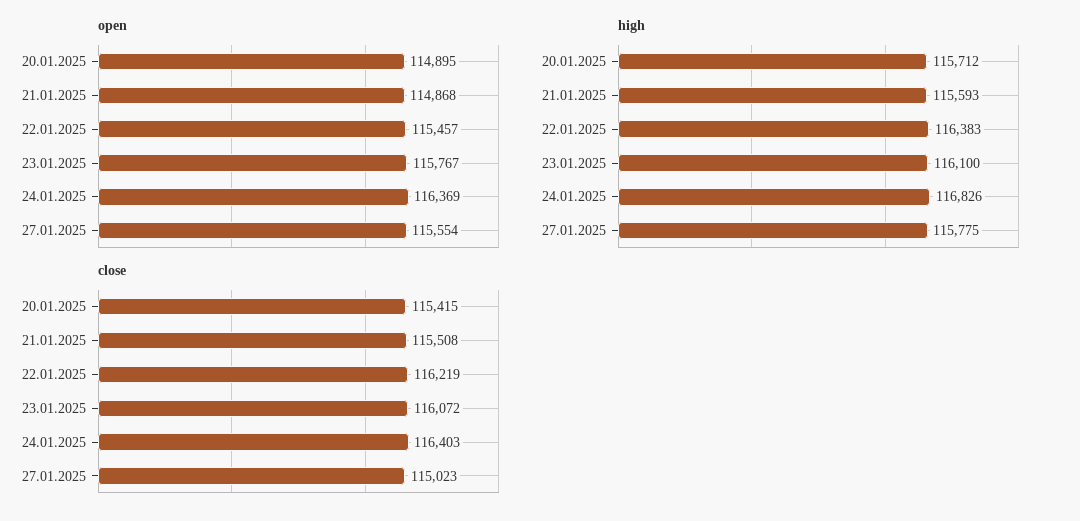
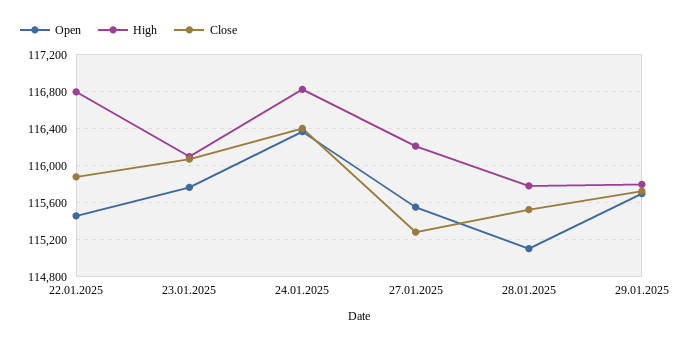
open, 20.01.2025: 114895 -> none
open, 21.01.2025: 114868 -> none
high, 20.01.2025: 115712 -> none
high, 21.01.2025: 115593 -> none
high, 22.01.2025: 116383 -> 116800
high, 27.01.2025: 115775 -> 116200
close, 20.01.2025: 115415 -> none
close, 21.01.2025: 115508 -> none
close, 22.01.2025: 116219 -> 115900
close, 27.01.2025: 115023 -> 115300
open, 28.01.2025: none -> 115100
high, 28.01.2025: none -> 115800
close, 28.01.2025: none -> 115500
open, 29.01.2025: none -> 115700
high, 29.01.2025: none -> 115800
close, 29.01.2025: none -> 115700

